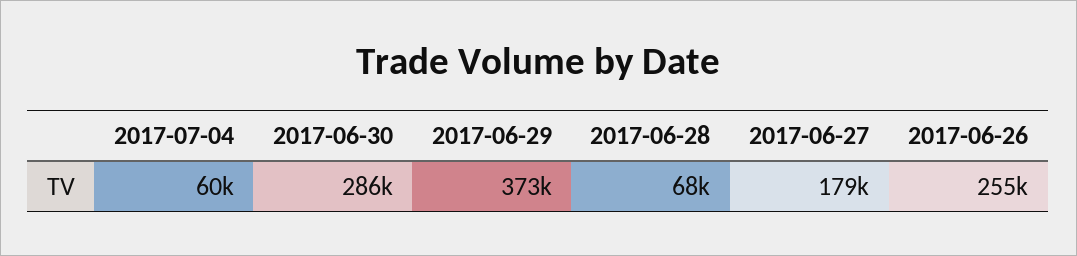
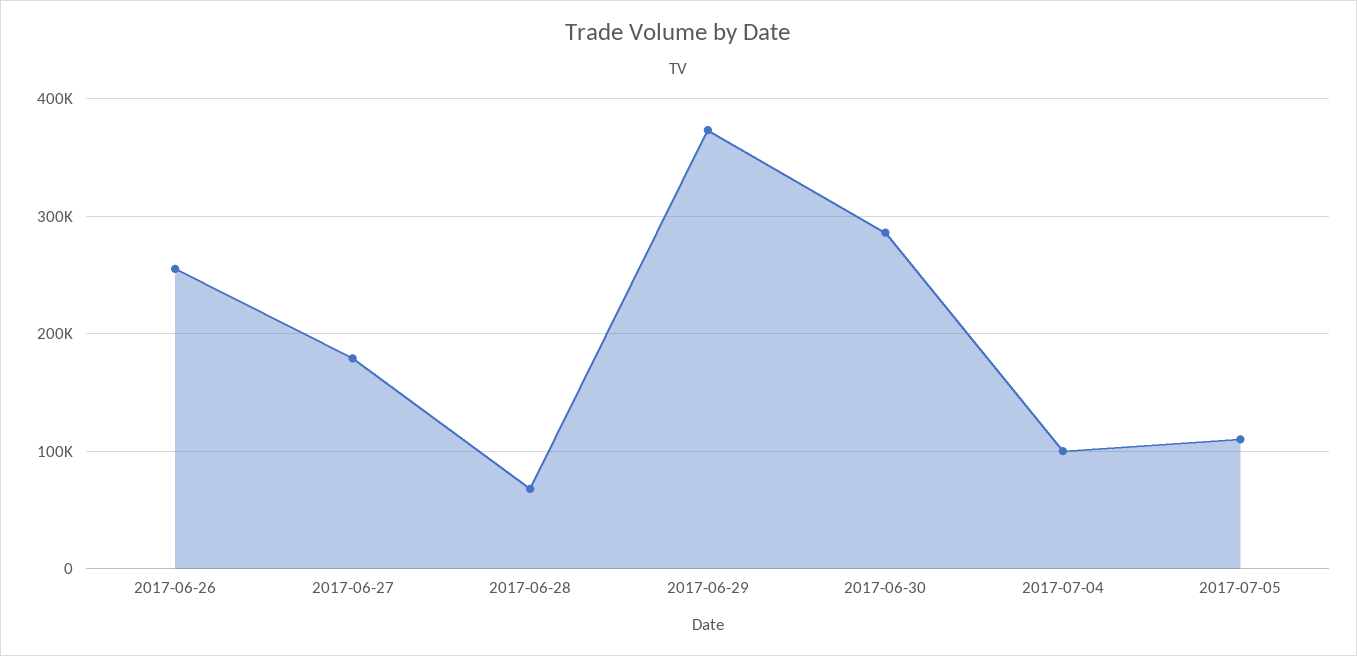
2017-07-04: 60000 -> 100000
2017-07-05: none -> 110000

